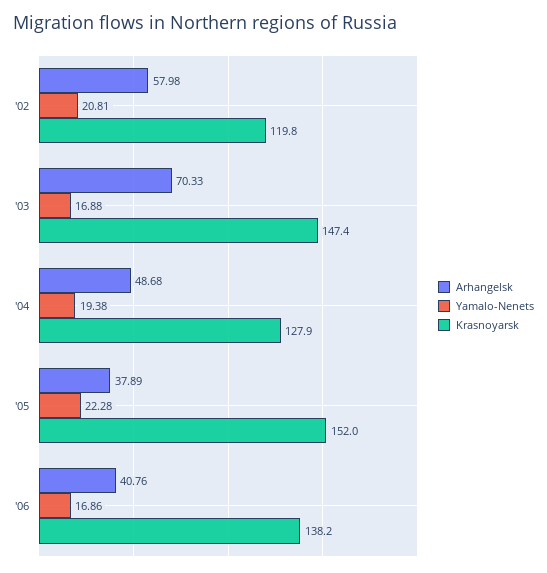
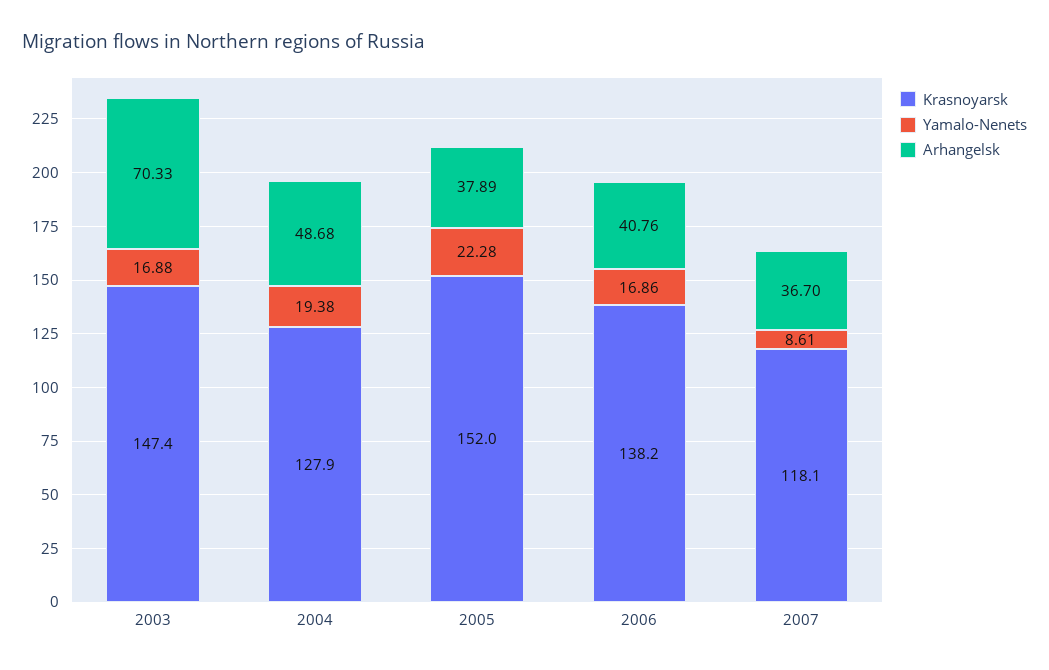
Arhangelsk, '02: 57.98 -> none
Yamalo-Nenets, '02: 20.81 -> none
Krasnoyarsk, '02: 119.8 -> none
Krasnoyarsk, 2007: none -> 118.1
Yamalo-Nenets, 2007: none -> 8.61
Arhangelsk, 2007: none -> 36.7

